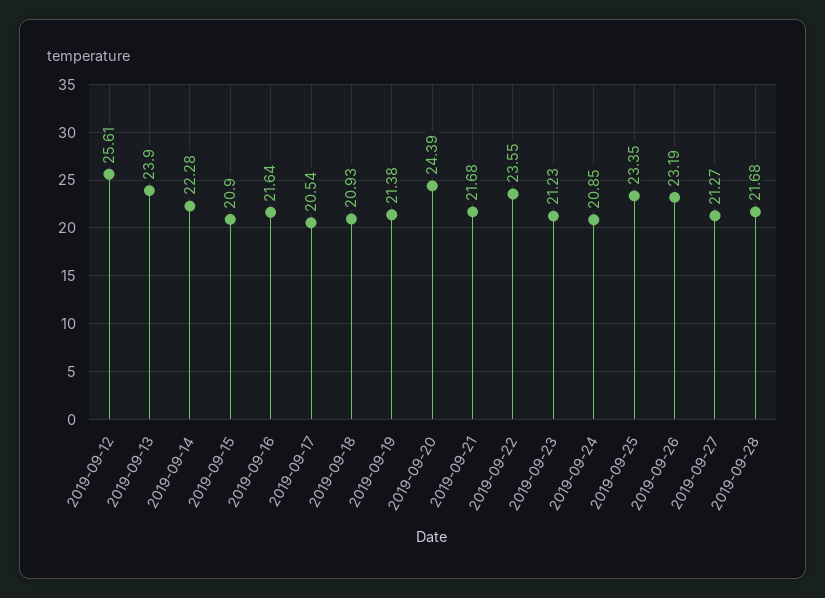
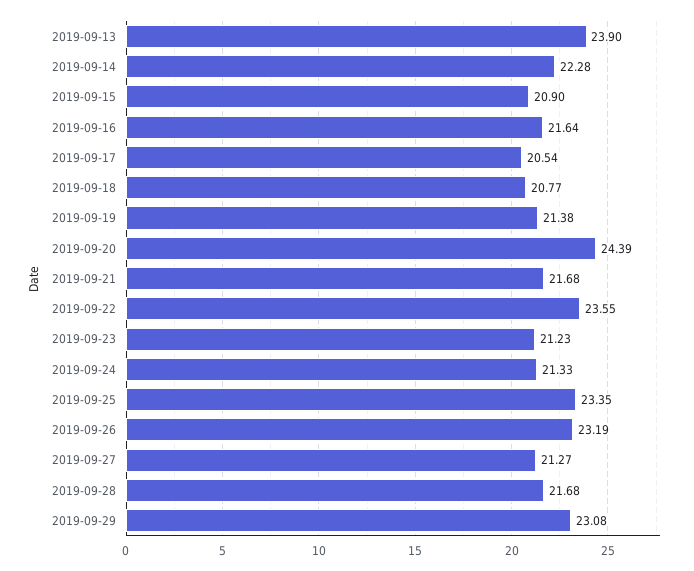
2019-09-12: 25.61 -> none
2019-09-18: 20.93 -> 20.77
2019-09-24: 20.85 -> 21.33
2019-09-29: none -> 23.08

